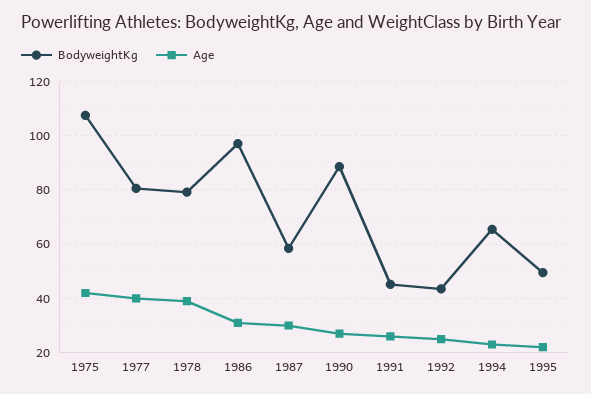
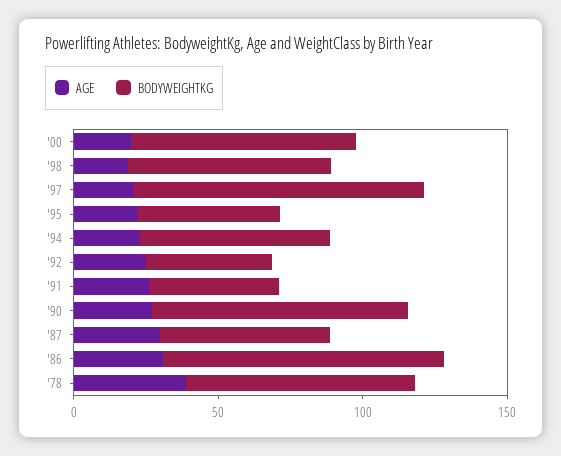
BodyweightKg, 1975: 107.5 -> none
Age, 1975: 42.5 -> none
BodyweightKg, 1977: 80 -> none
Age, 1977: 40 -> none
Age, '00: none -> 20
BodyweightKg, '00: none -> 80
Age, '98: none -> 20
BodyweightKg, '98: none -> 70
Age, '97: none -> 20
BodyweightKg, '97: none -> 100

